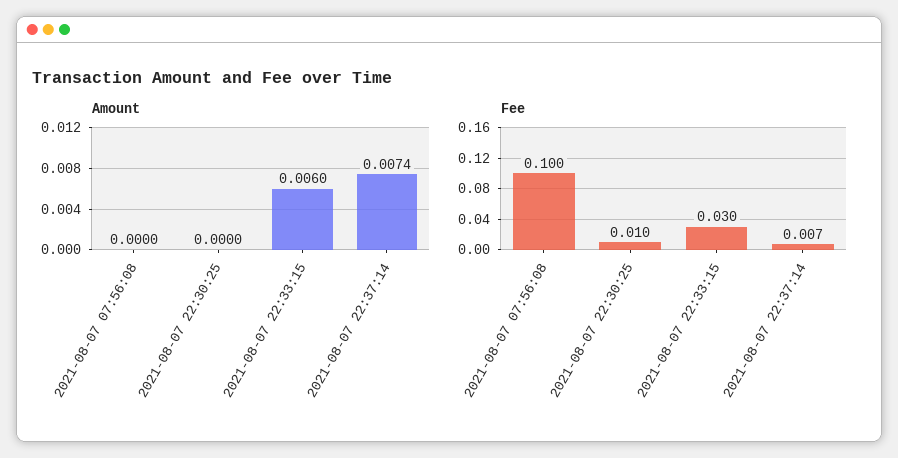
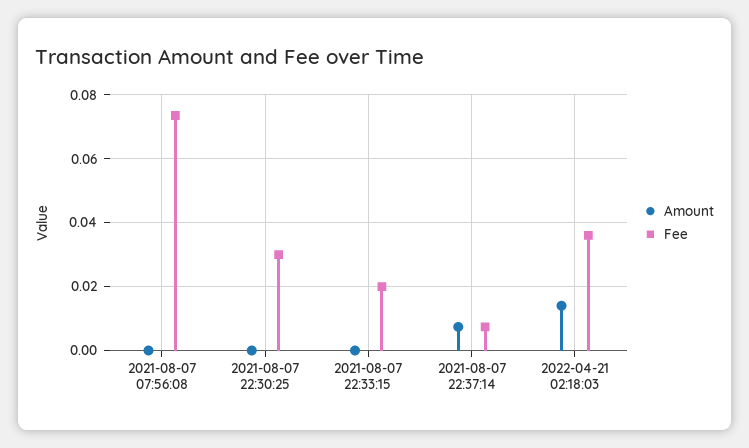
Amount, 2021-08-07 22:33:15: 0.006 -> 0
Fee, 2021-08-07 07:56:08: 0.1 -> 0.074
Fee, 2021-08-07 22:30:25: 0.01 -> 0.03
Fee, 2021-08-07 22:33:15: 0.03 -> 0.02
Amount, 2022-04-21 02:18:03: none -> 0.014
Fee, 2022-04-21 02:18:03: none -> 0.036

